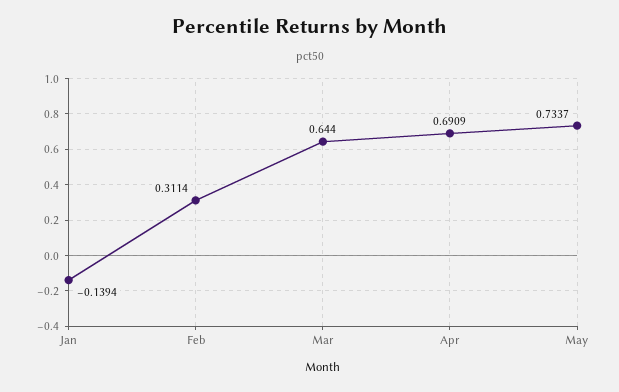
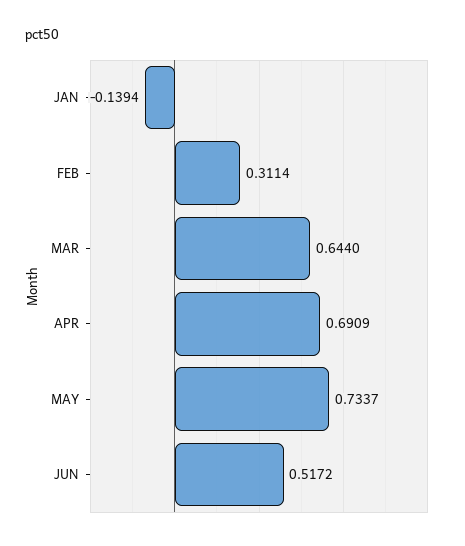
JUN: none -> 0.5172

